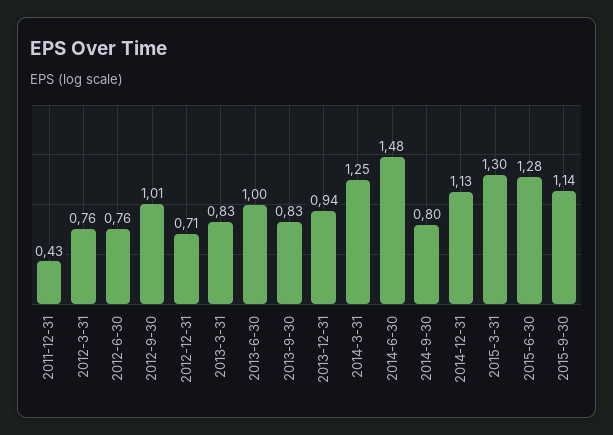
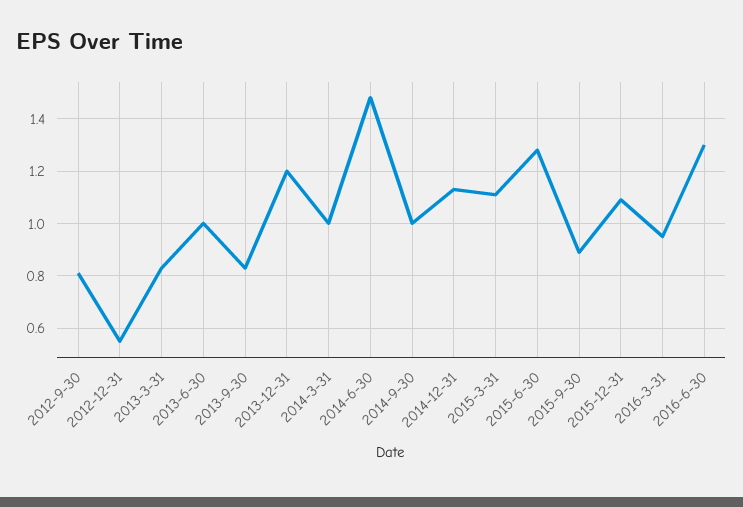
2011-12-31: 0.43 -> none
2012-3-31: 0.76 -> none
2012-6-30: 0.76 -> none
2012-9-30: 1.01 -> 0.8
2012-12-31: 0.71 -> 0.55
2013-12-31: 0.94 -> 1.2
2014-3-31: 1.25 -> 1
2014-9-30: 0.8 -> 1
2015-3-31: 1.3 -> 1.1
2015-9-30: 1.14 -> 0.9
2015-12-31: none -> 1.1
2016-3-31: none -> 0.95
2016-6-30: none -> 1.3

